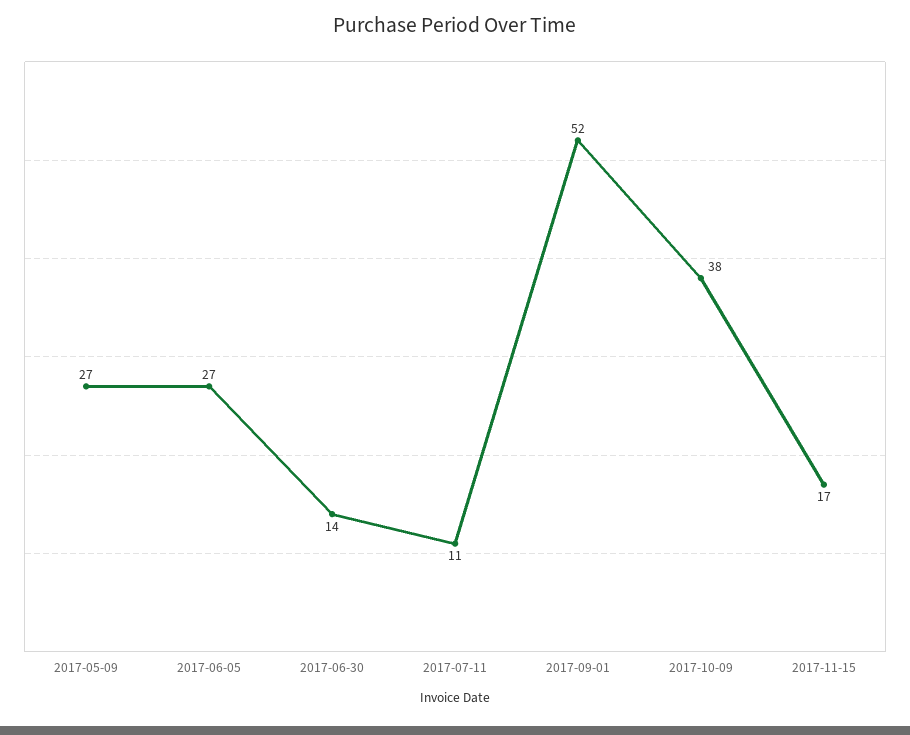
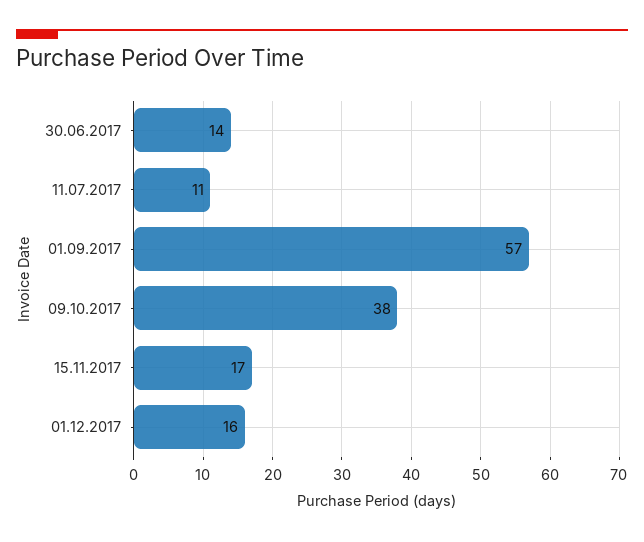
2017-05-09: 27 -> none
2017-06-05: 27 -> none
2017-09-01: 52 -> 57
01.12.2017: none -> 16

